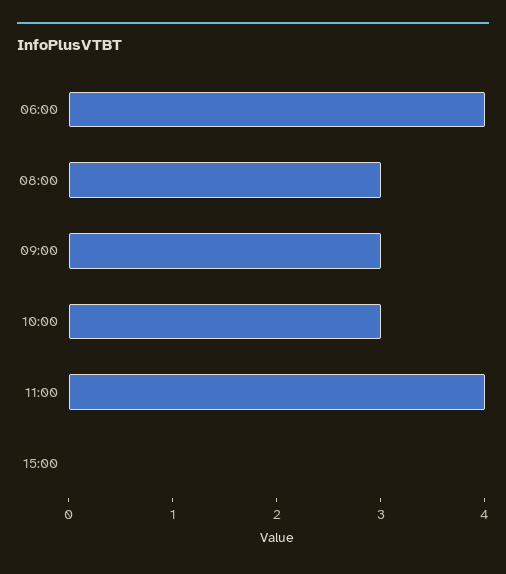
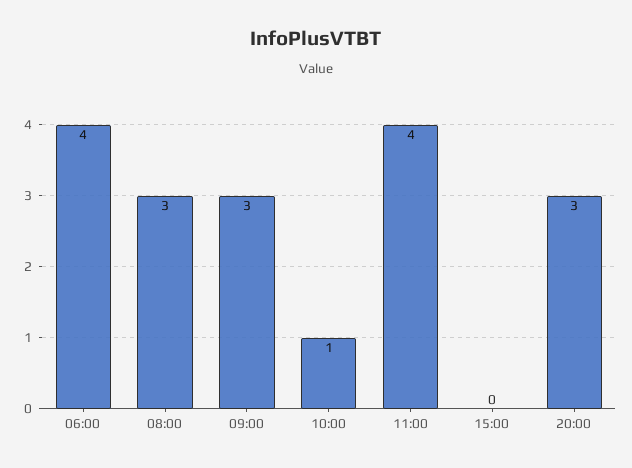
10:00: 3 -> 1
20:00: none -> 3

